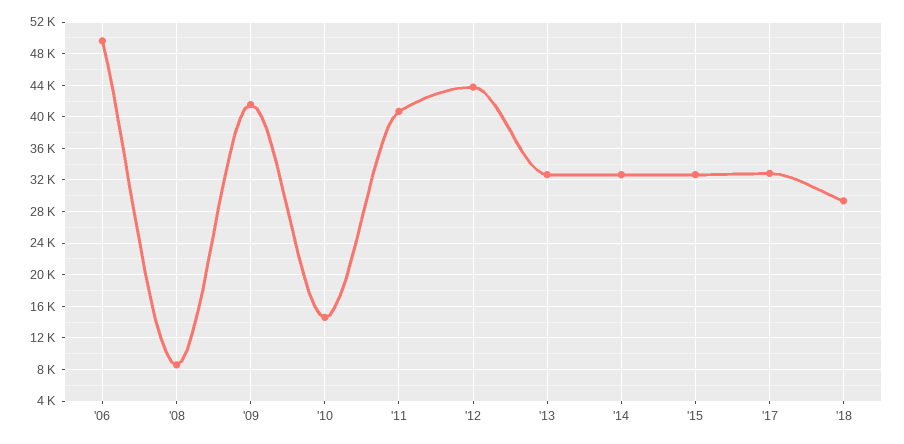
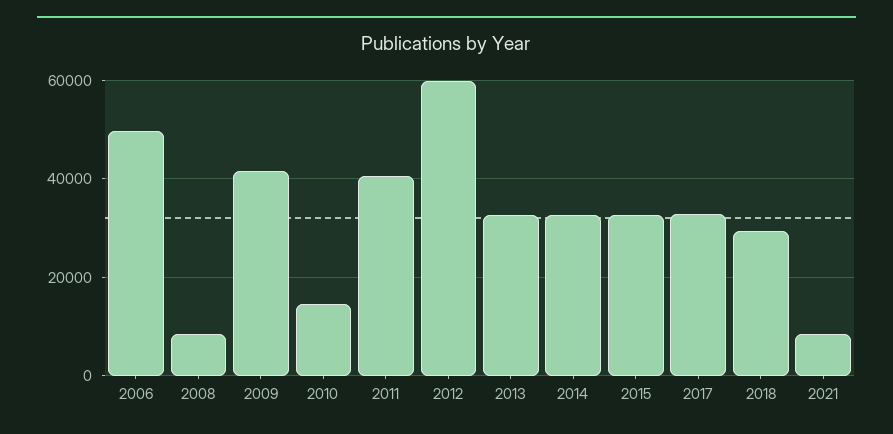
'12: 44000 -> 60000
2021: none -> 8000

